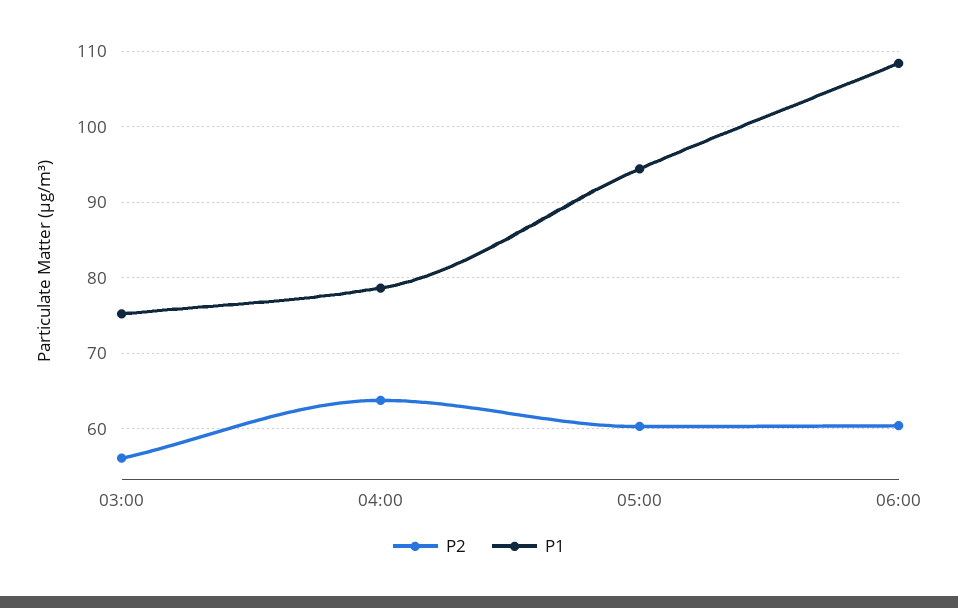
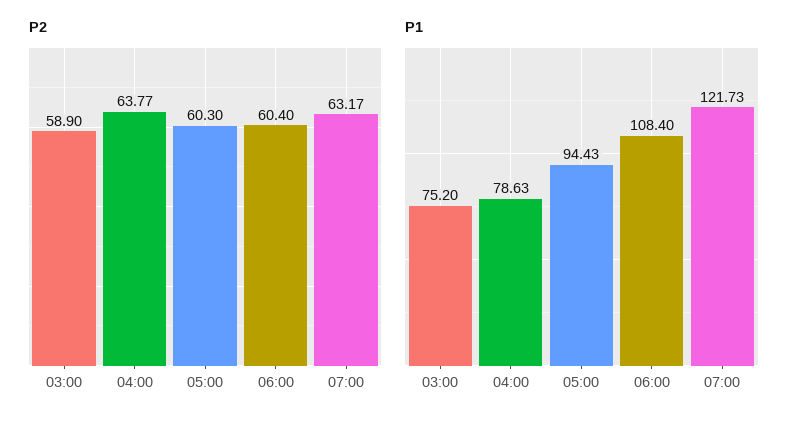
P2, 03:00: 56 -> 58.9
P2, 07:00: none -> 63.17
P1, 07:00: none -> 121.73

